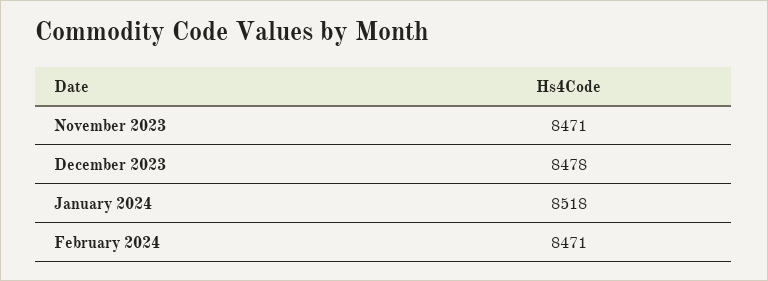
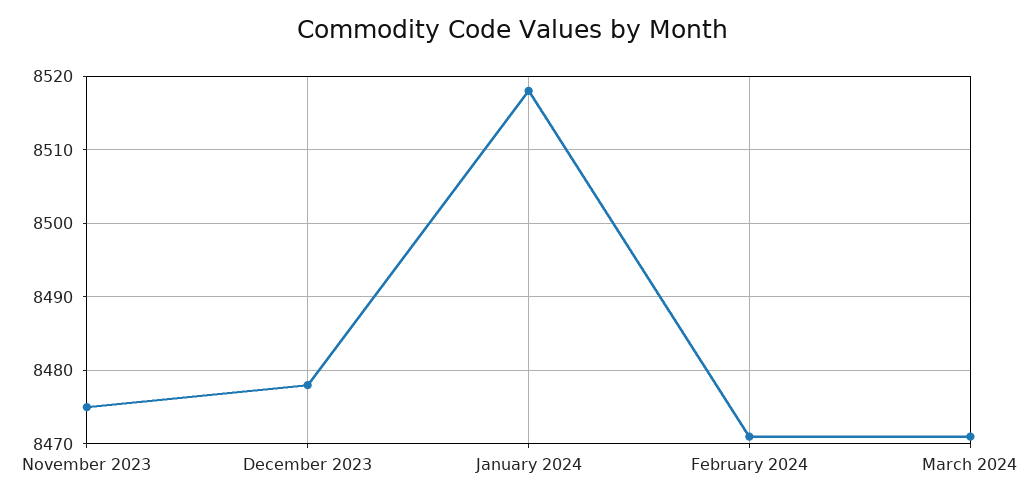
November 2023: 8471 -> 8475
March 2024: none -> 8471

